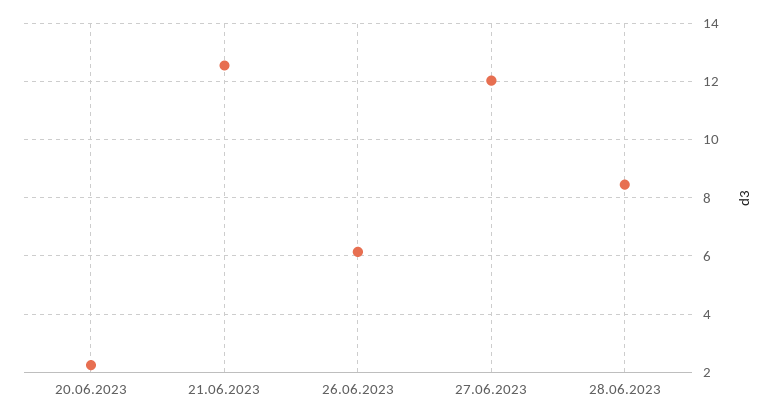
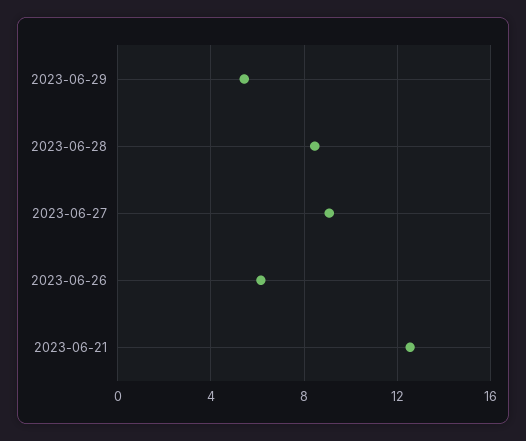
20.06.2023: 2.25 -> none
27.06.2023: 12 -> 9
2023-06-29: none -> 5.5

